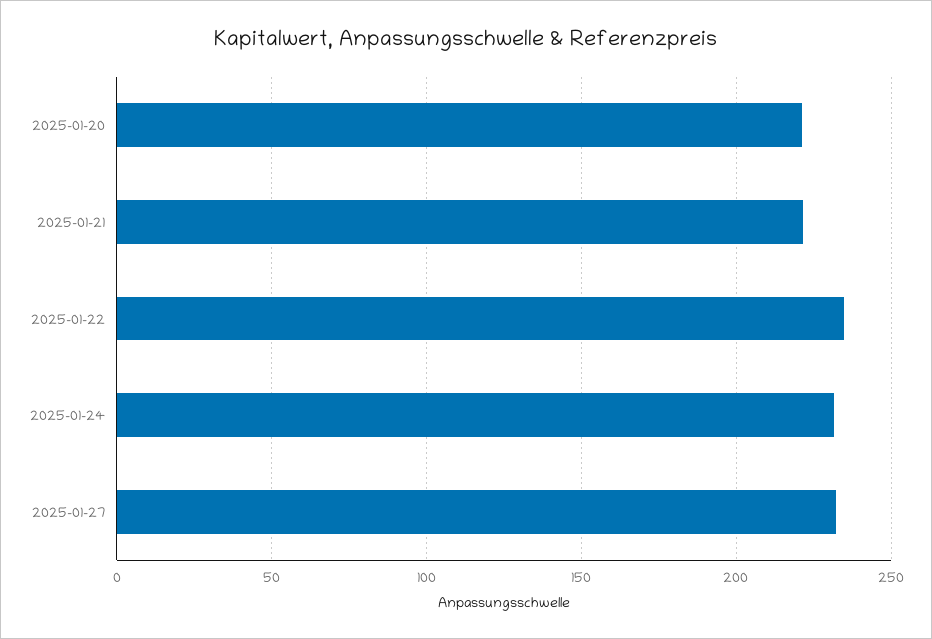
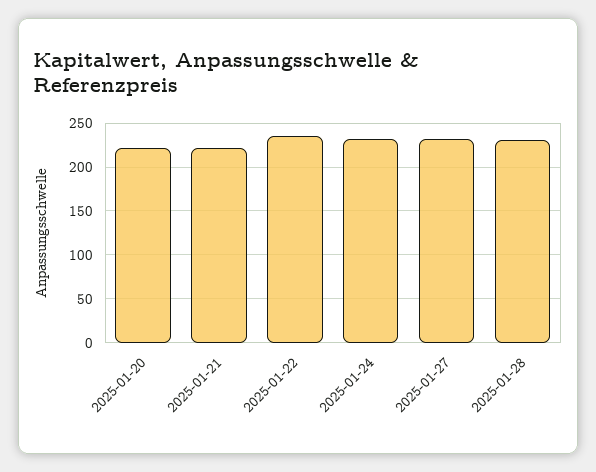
2025-01-28: none -> 230

